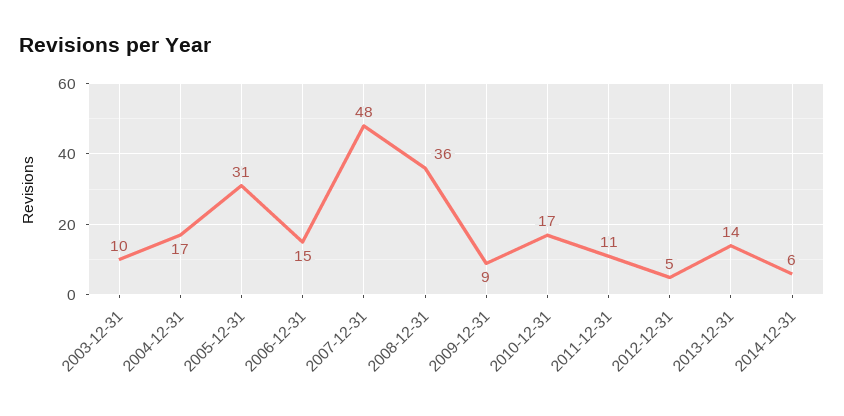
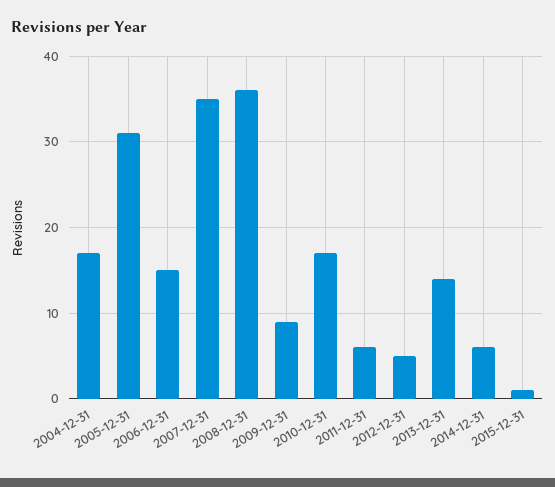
2003-12-31: 10 -> none
2007-12-31: 48 -> 35
2011-12-31: 11 -> 6
2015-12-31: none -> 1

